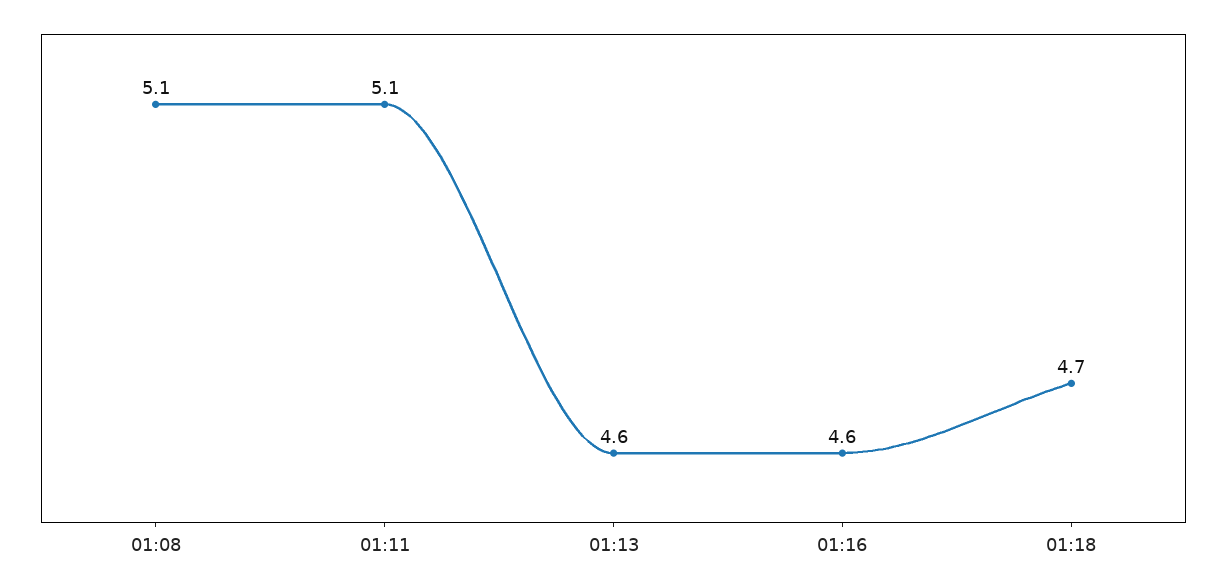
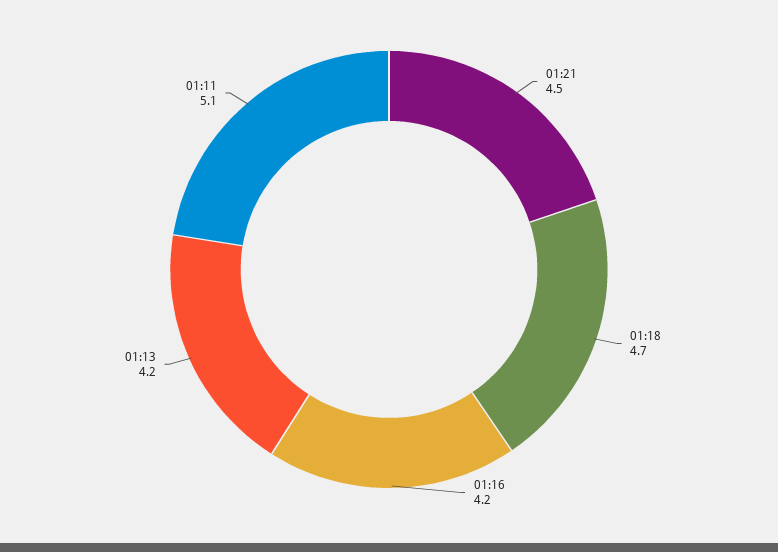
01:08: 5.1 -> none
01:13: 4.6 -> 4.2
01:16: 4.6 -> 4.2
01:21: none -> 4.5

